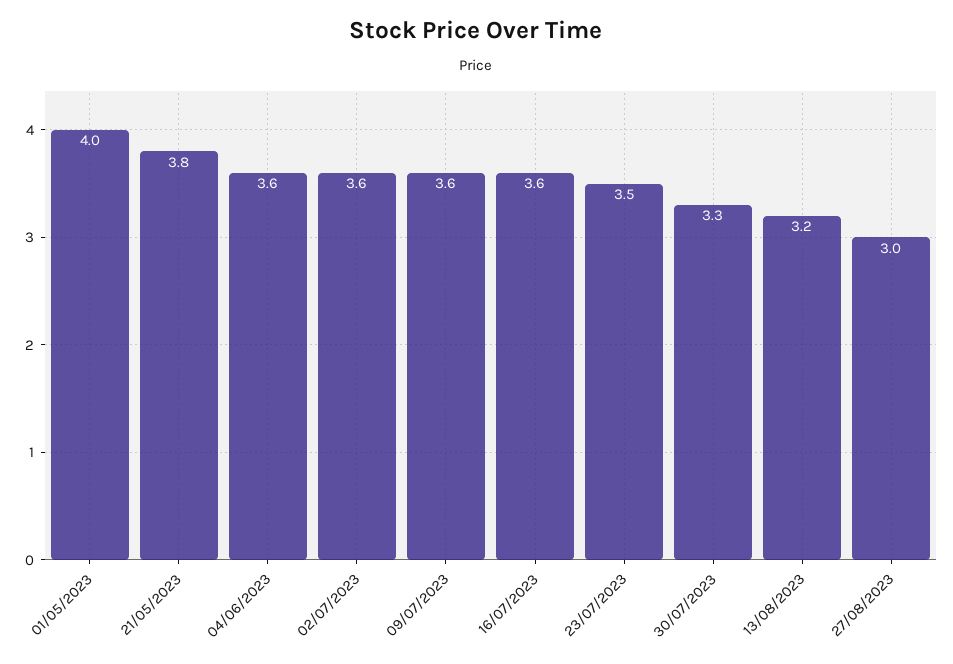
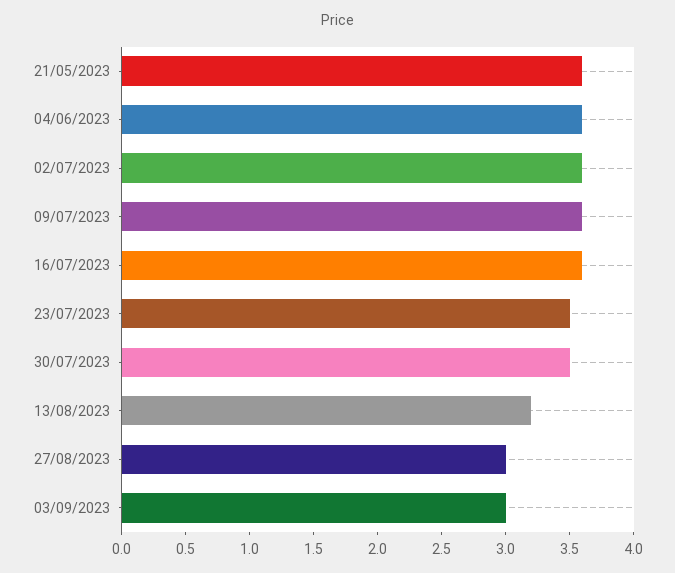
01/05/2023: 4 -> none
21/05/2023: 3.8 -> 3.6
30/07/2023: 3.3 -> 3.5
03/09/2023: none -> 3

